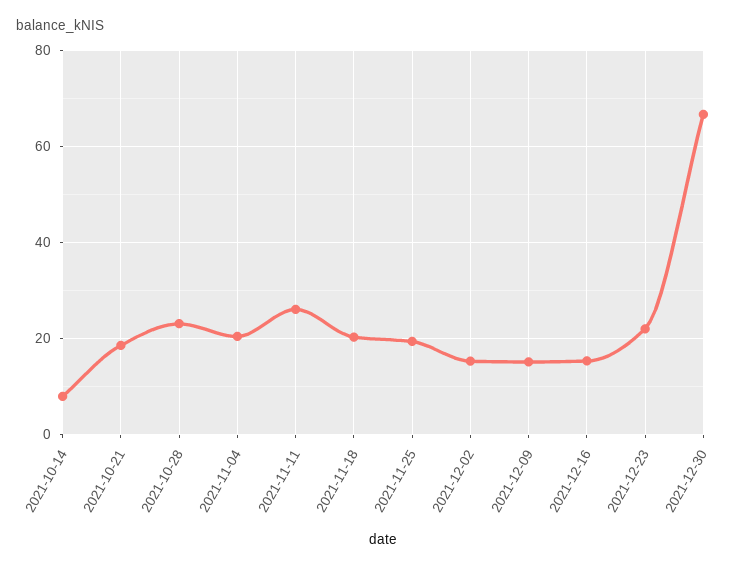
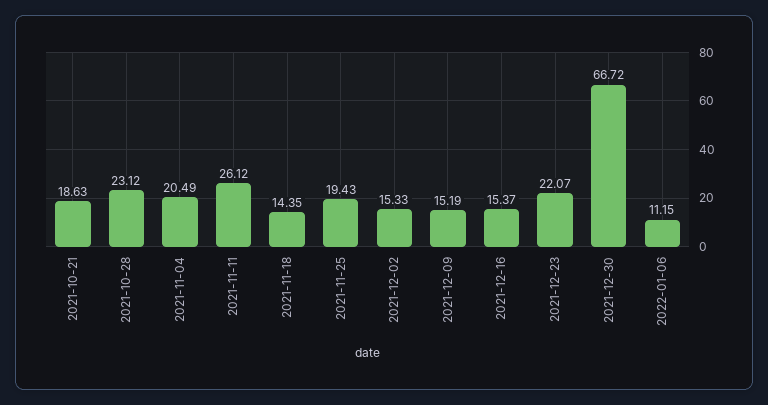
2021-10-14: 8 -> none
2021-11-18: 20 -> 14.35
2022-01-06: none -> 11.15

